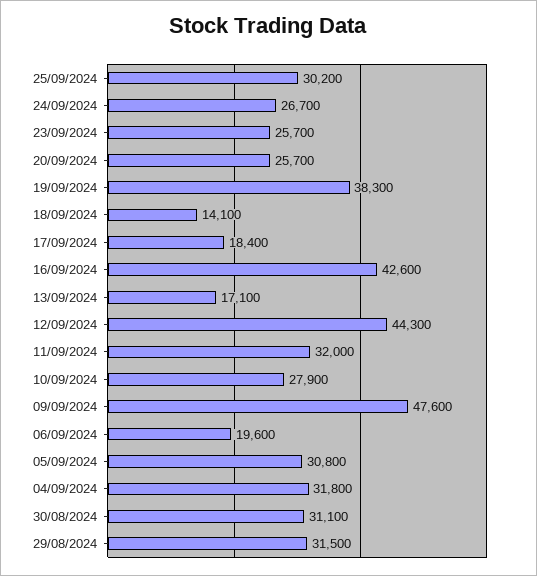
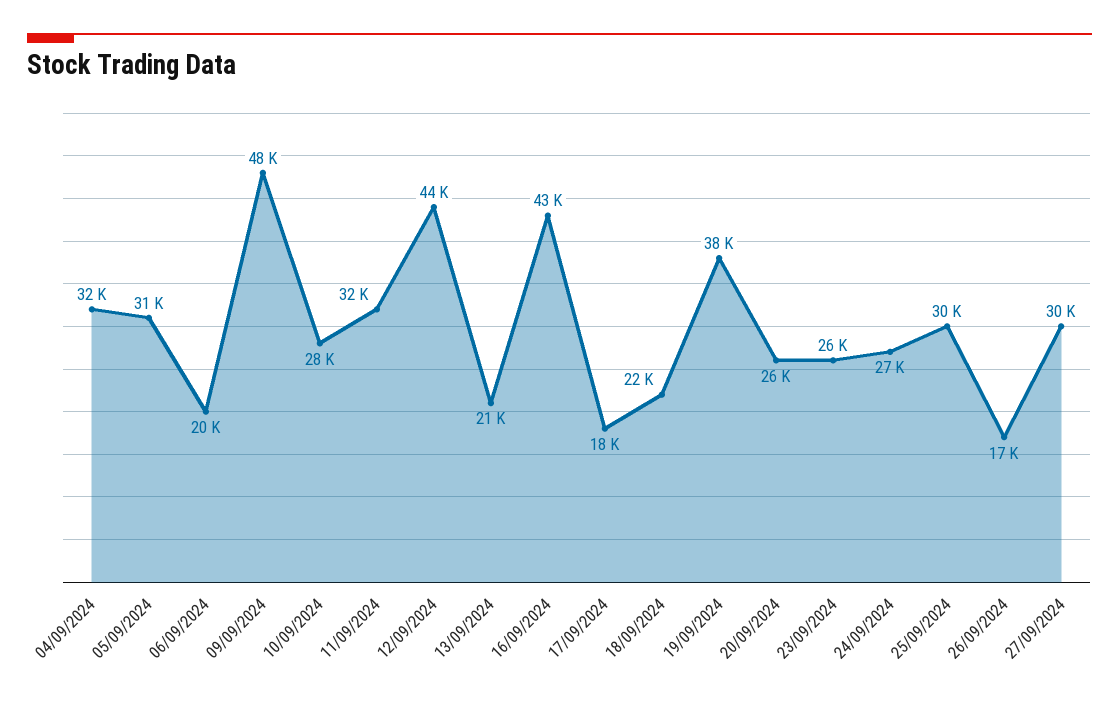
18/09/2024: 14100 -> 22000
13/09/2024: 17100 -> 21000
30/08/2024: 31100 -> none
29/08/2024: 31500 -> none
26/09/2024: none -> 17000
27/09/2024: none -> 30000

